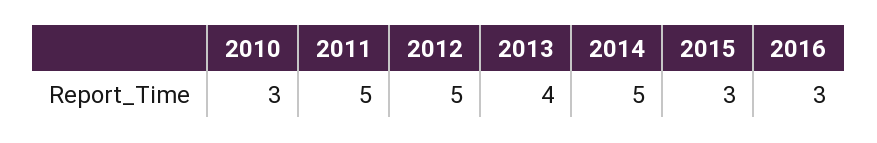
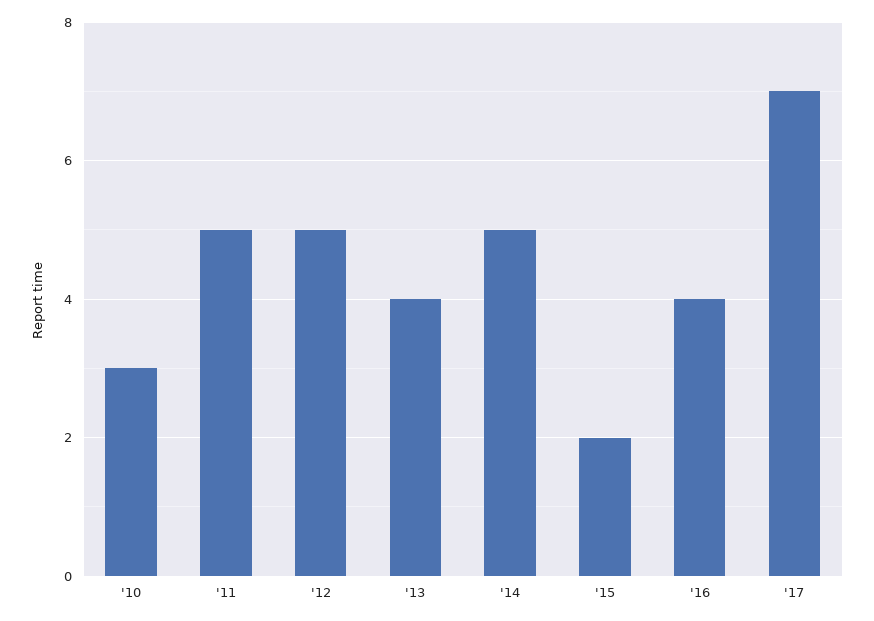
2015: 3 -> 2
2016: 3 -> 4
'17: none -> 7

